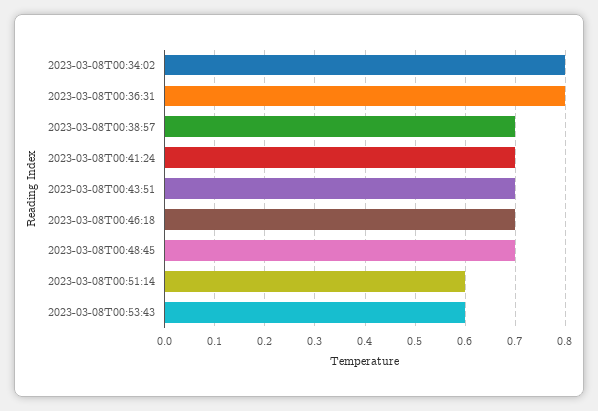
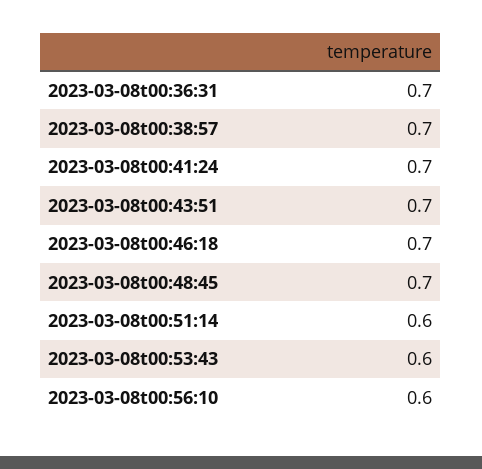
2023-03-08T00:34:02: 0.8 -> none
2023-03-08T00:36:31: 0.8 -> 0.7
2023-03-08t00:56:10: none -> 0.6

